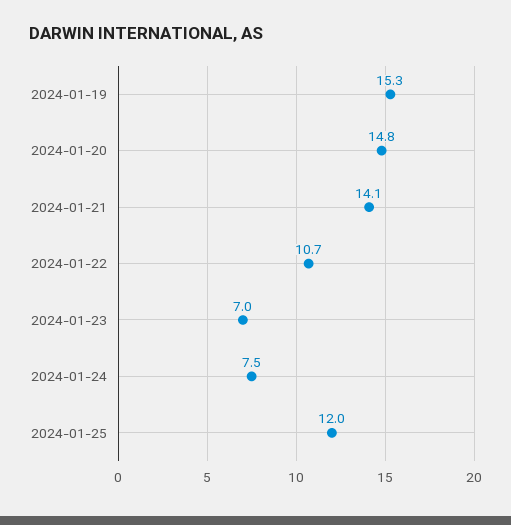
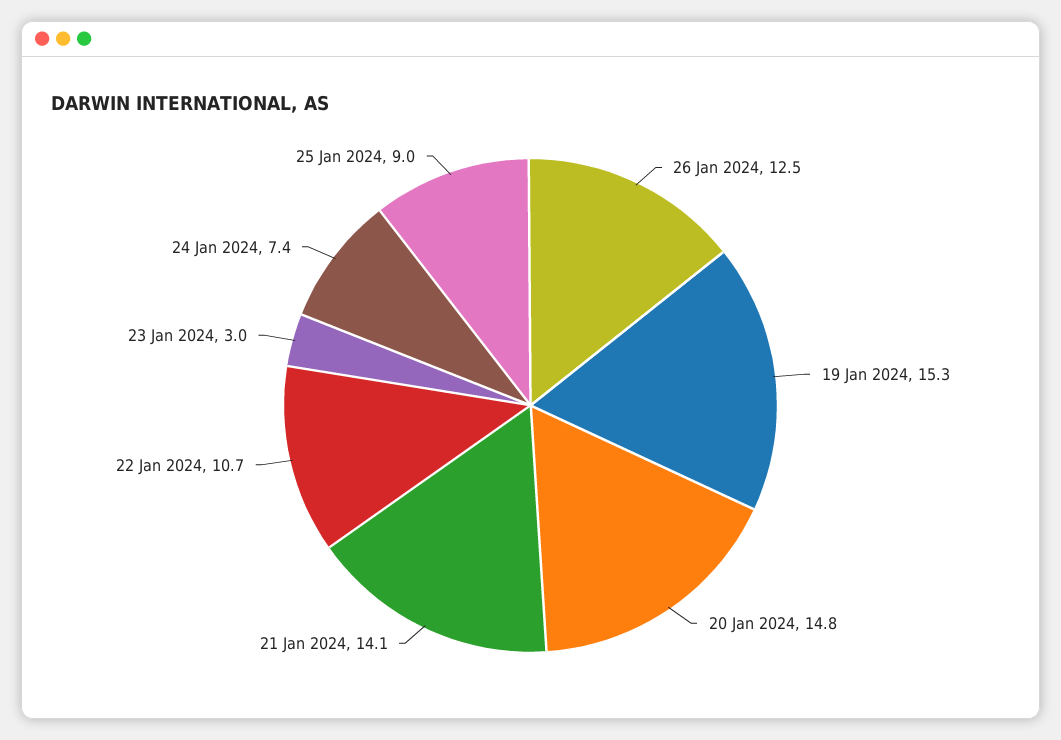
2024-01-23: 7 -> 3
2024-01-24: 7.5 -> 7.4
2024-01-25: 12 -> 9
26 Jan 2024: none -> 12.5

